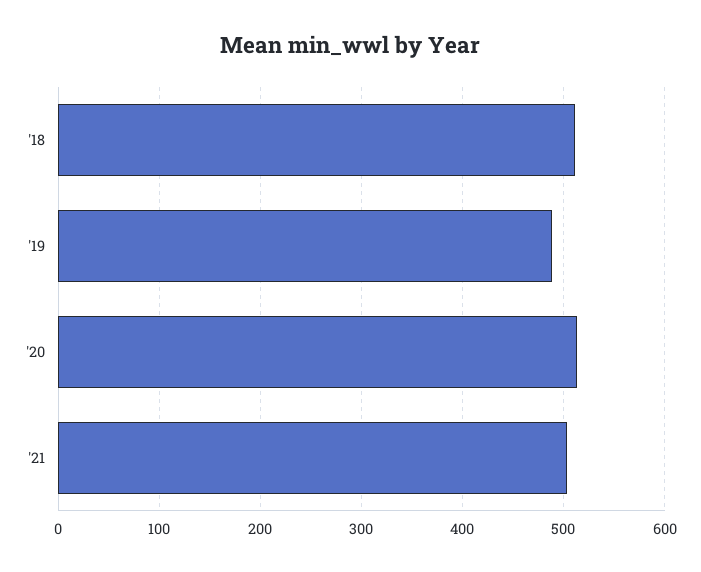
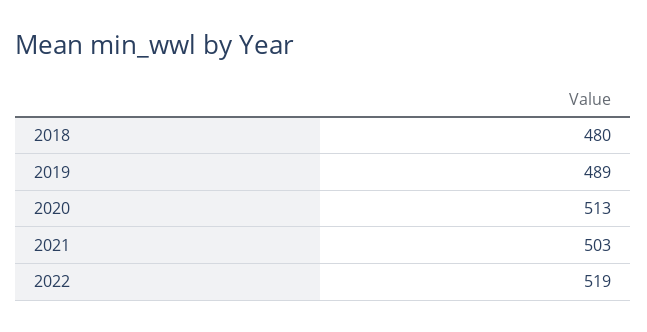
'18: 510 -> 480
2022: none -> 519

